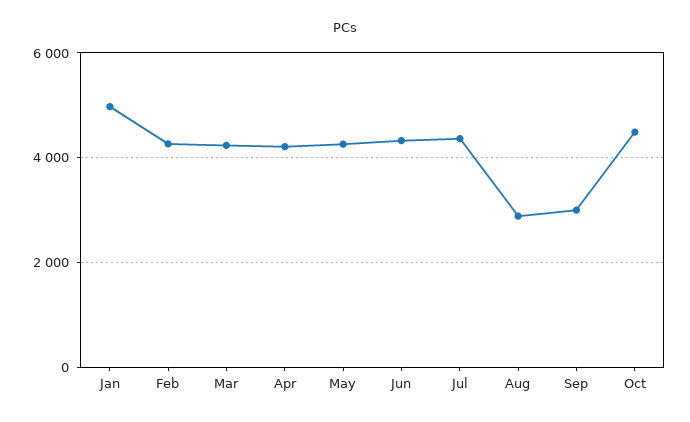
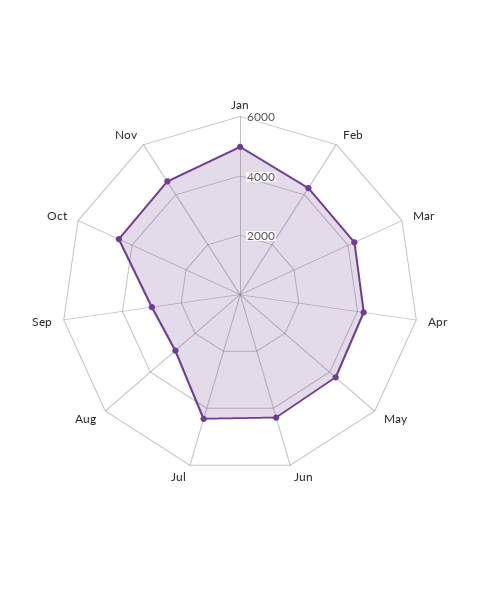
Nov: none -> 4500

